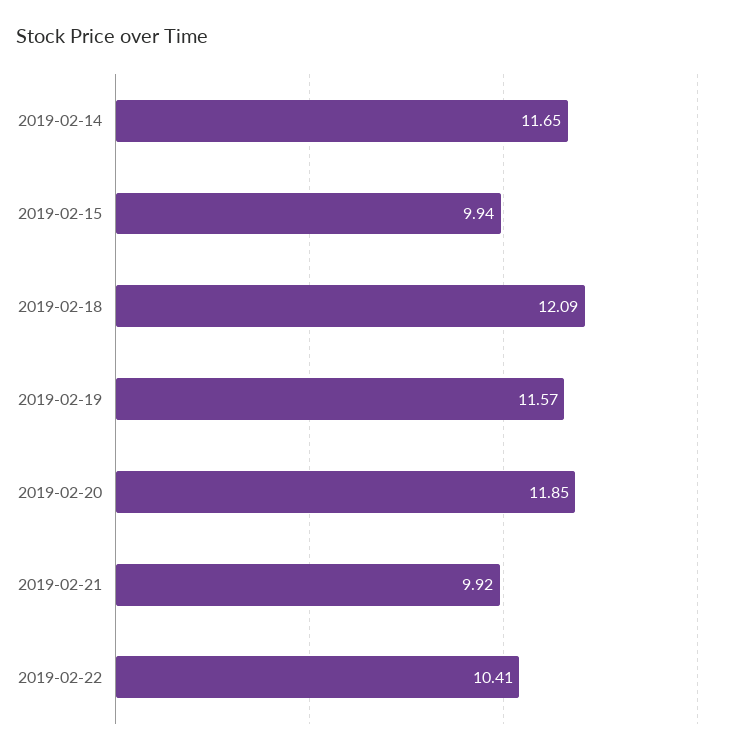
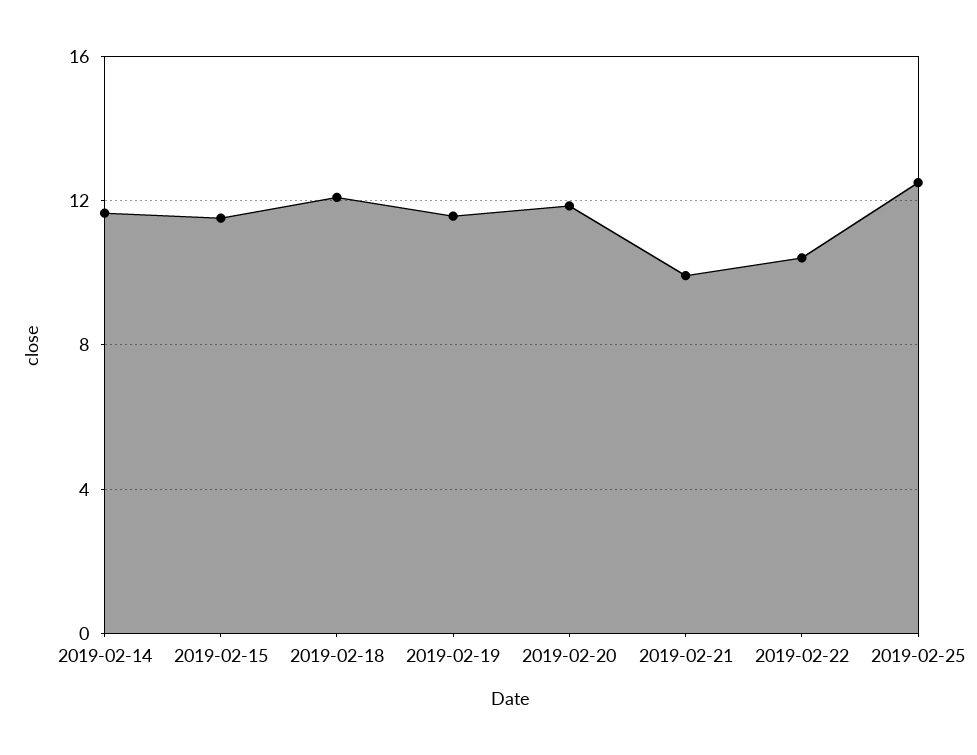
2019-02-15: 9.94 -> 11.5
2019-02-25: none -> 12.5

